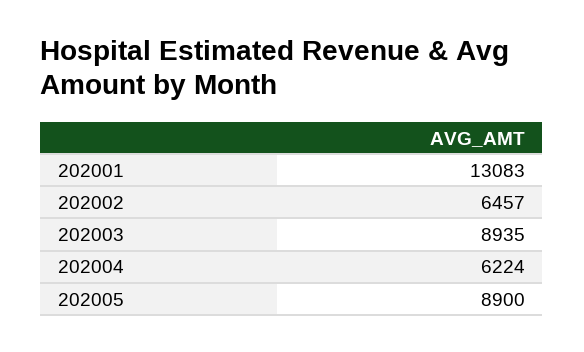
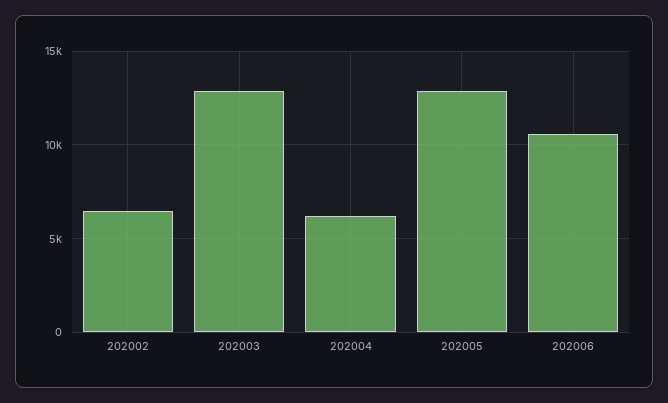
202001: 13083 -> none
202003: 8935 -> 13000
202005: 8900 -> 13000
202006: none -> 10500

